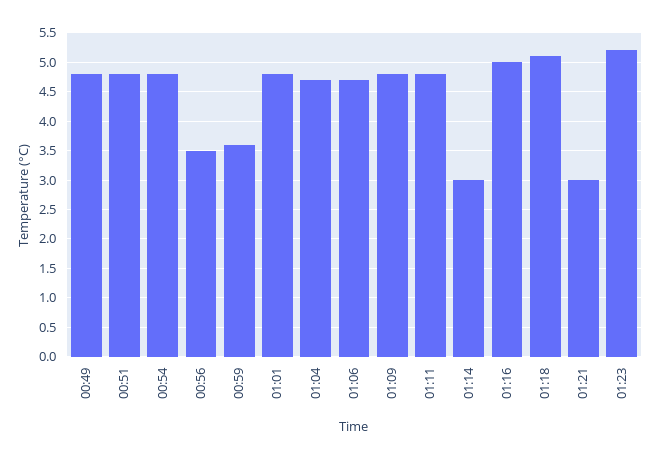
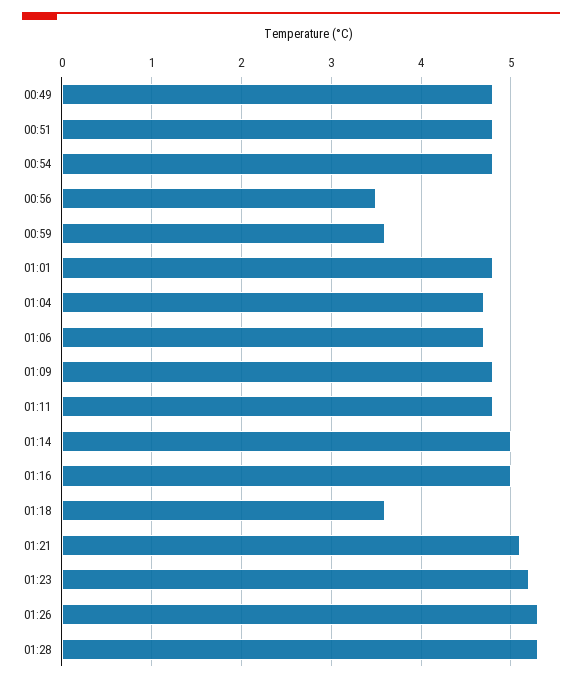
01:14: 3 -> 5
01:18: 5 -> 3.6
01:21: 3 -> 5.1
01:26: none -> 5.3
01:28: none -> 5.3

